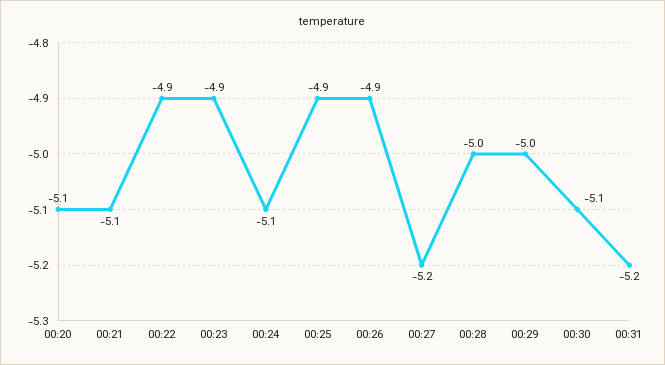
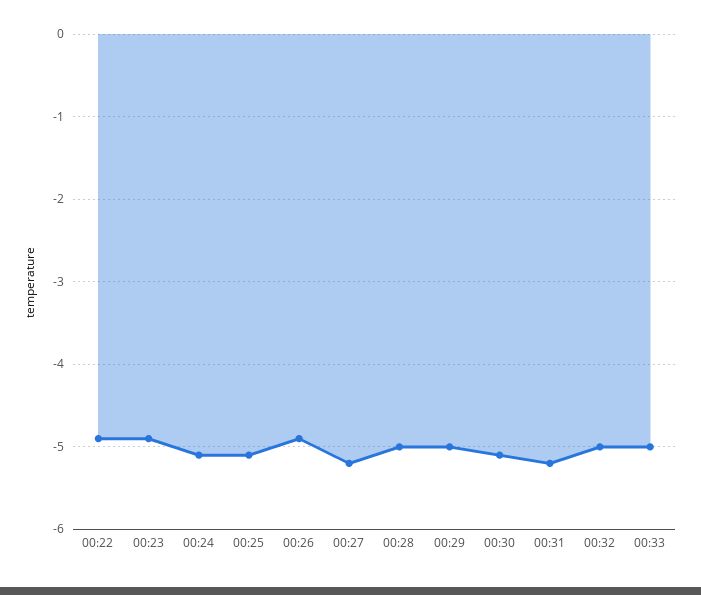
00:20: -5.1 -> none
00:21: -5.1 -> none
00:25: -4.9 -> -5.1
00:32: none -> -5
00:33: none -> -5

